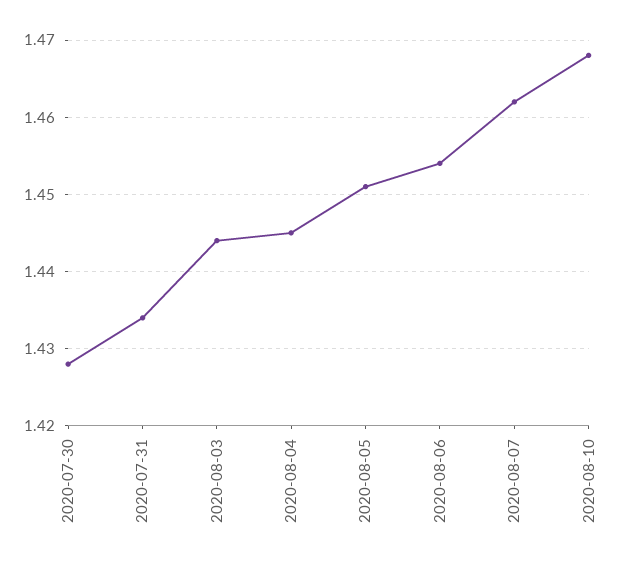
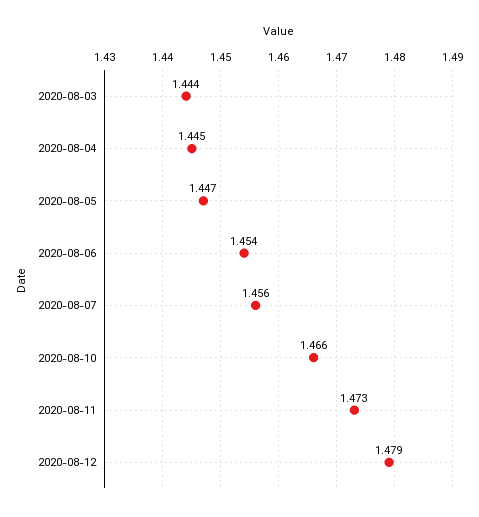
2020-07-30: 1.428 -> none
2020-07-31: 1.434 -> none
2020-08-05: 1.451 -> 1.447
2020-08-07: 1.462 -> 1.456
2020-08-10: 1.468 -> 1.466
2020-08-11: none -> 1.473
2020-08-12: none -> 1.479

